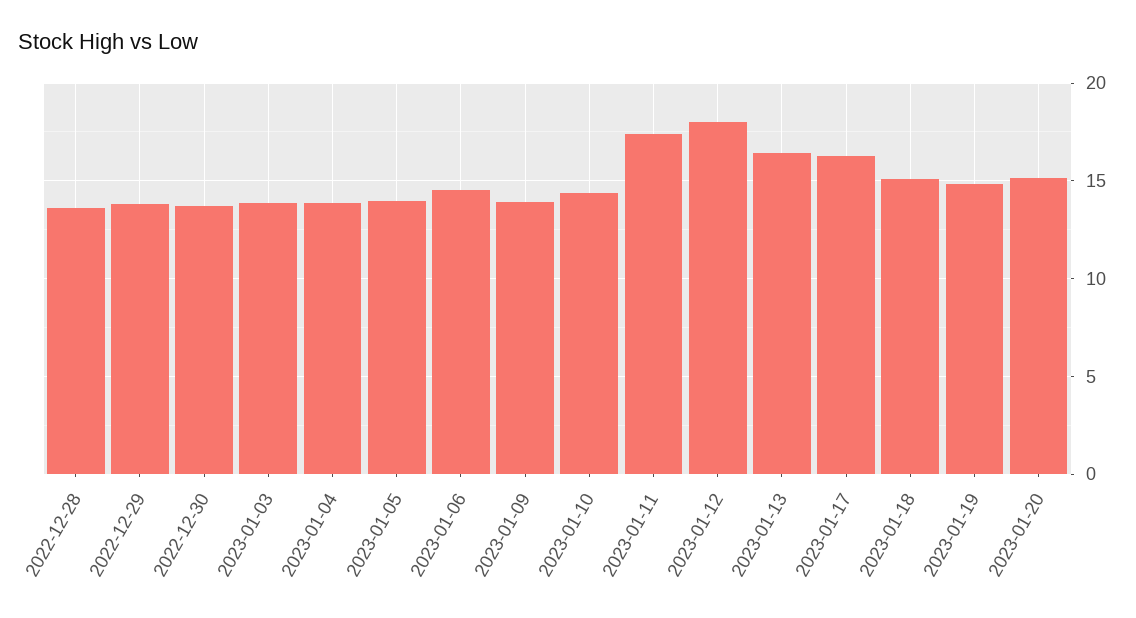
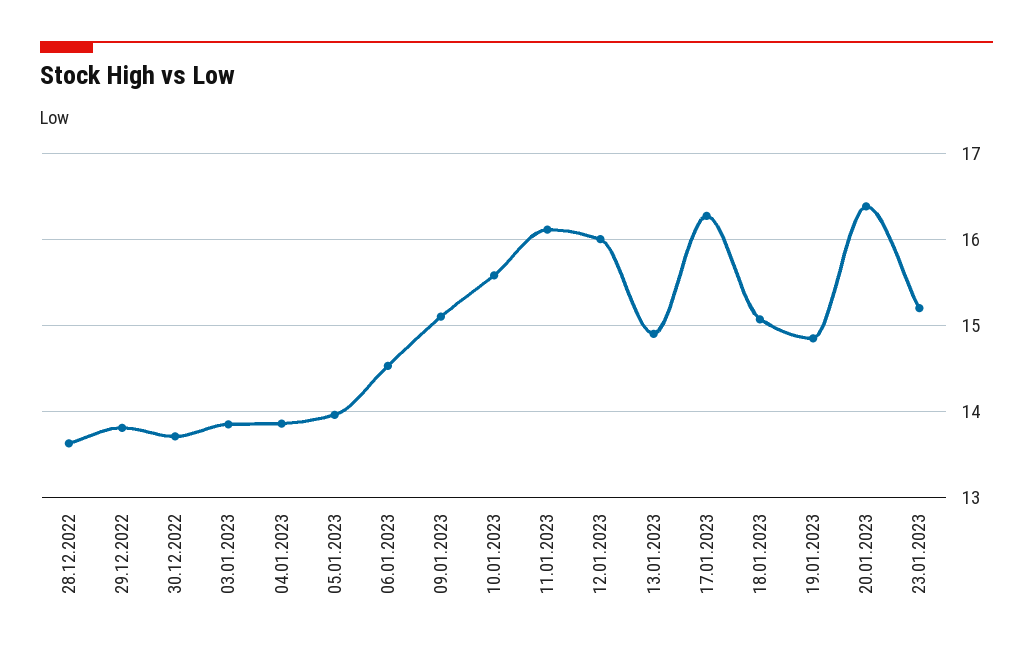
2023-01-09: 14 -> 15.1
2023-01-10: 14.5 -> 15.6
2023-01-11: 17.5 -> 16.1
2023-01-12: 18 -> 16
2023-01-13: 16.5 -> 14.9
2023-01-20: 15 -> 16.4
23.01.2023: none -> 15.2

